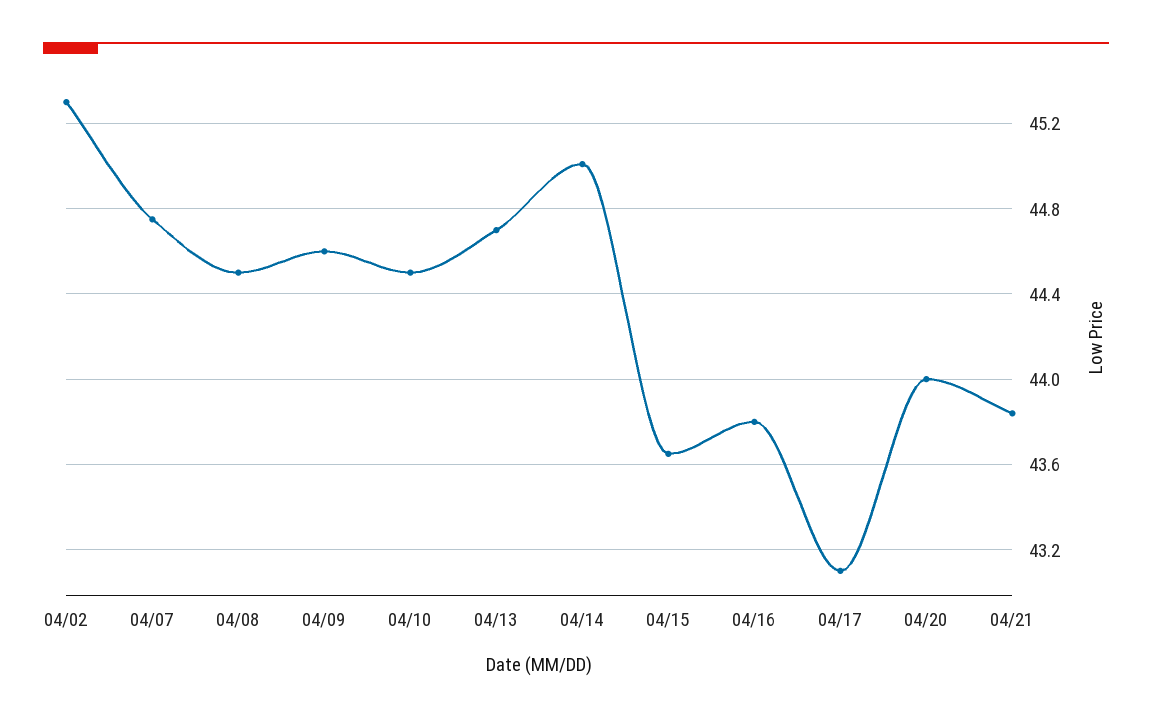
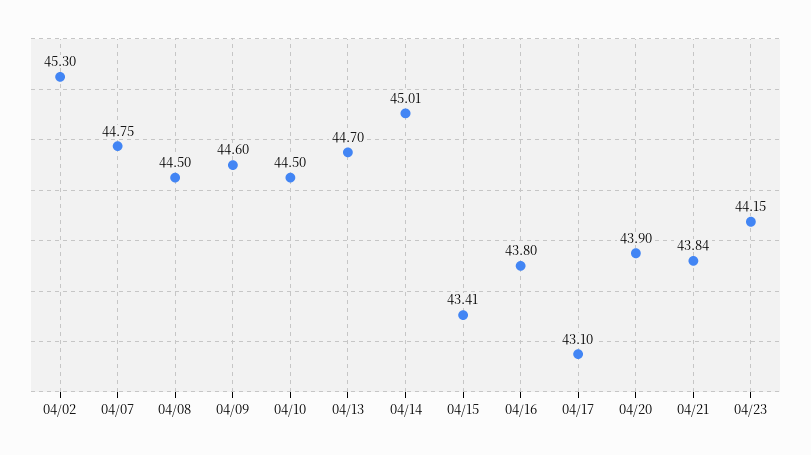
04/15: 43.65 -> 43.41
04/20: 44 -> 43.9
04/23: none -> 44.15

